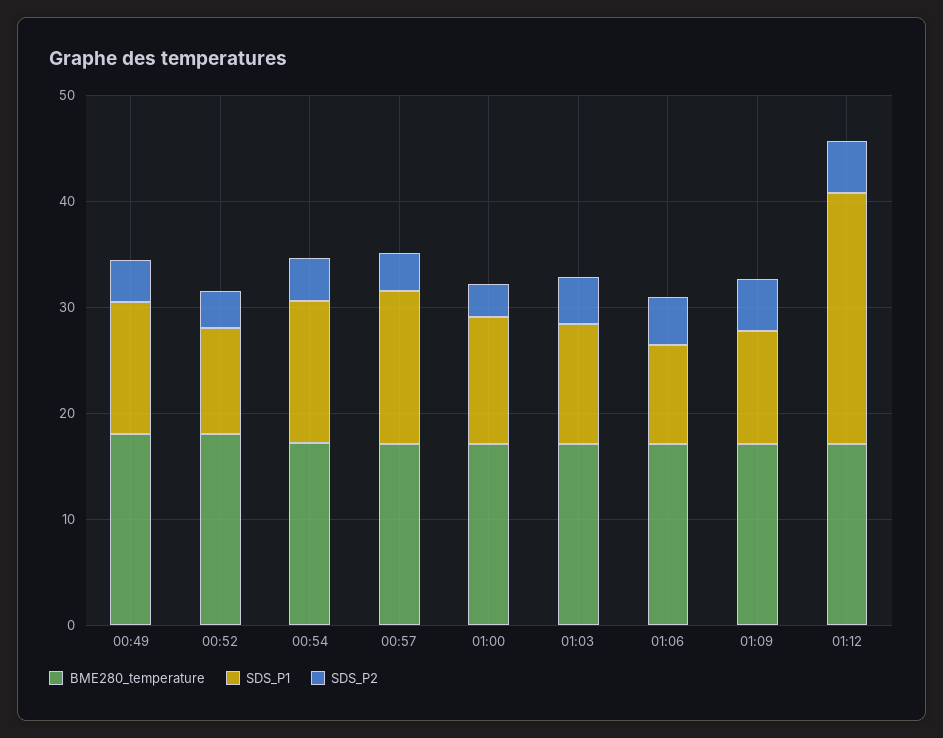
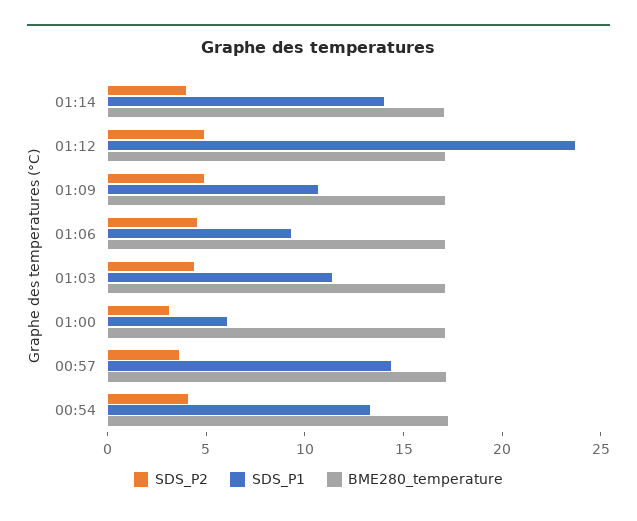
BME280_temperature, 00:49: 18 -> none
SDS_P1, 00:49: 12 -> none
SDS_P2, 00:49: 4 -> none
BME280_temperature, 00:52: 18 -> none
SDS_P1, 00:52: 10 -> none
SDS_P2, 00:52: 4 -> none
SDS_P1, 01:00: 12 -> 6
SDS_P2, 01:14: none -> 4
SDS_P1, 01:14: none -> 14
BME280_temperature, 01:14: none -> 17

